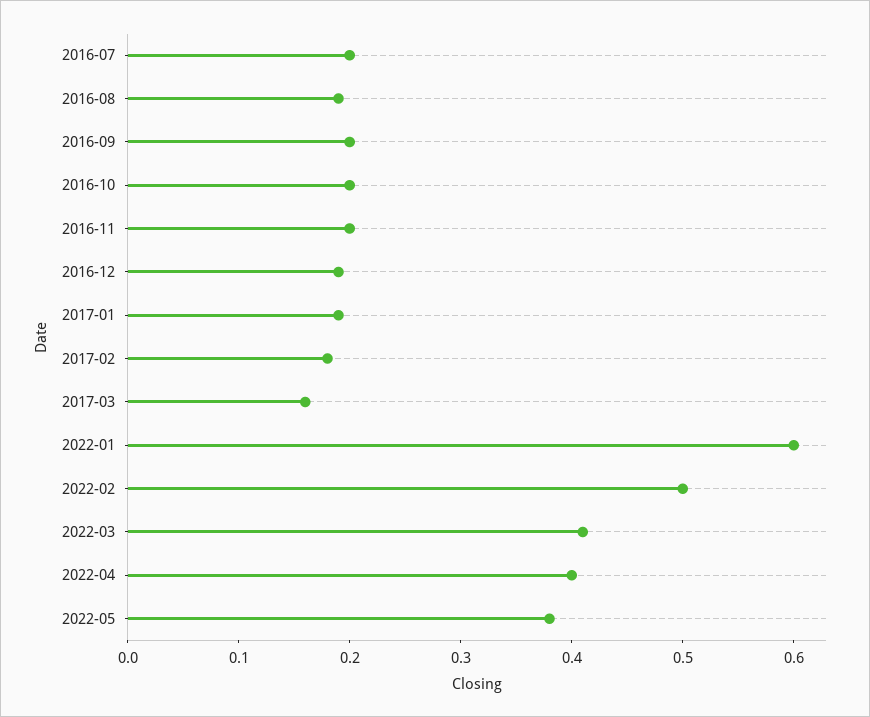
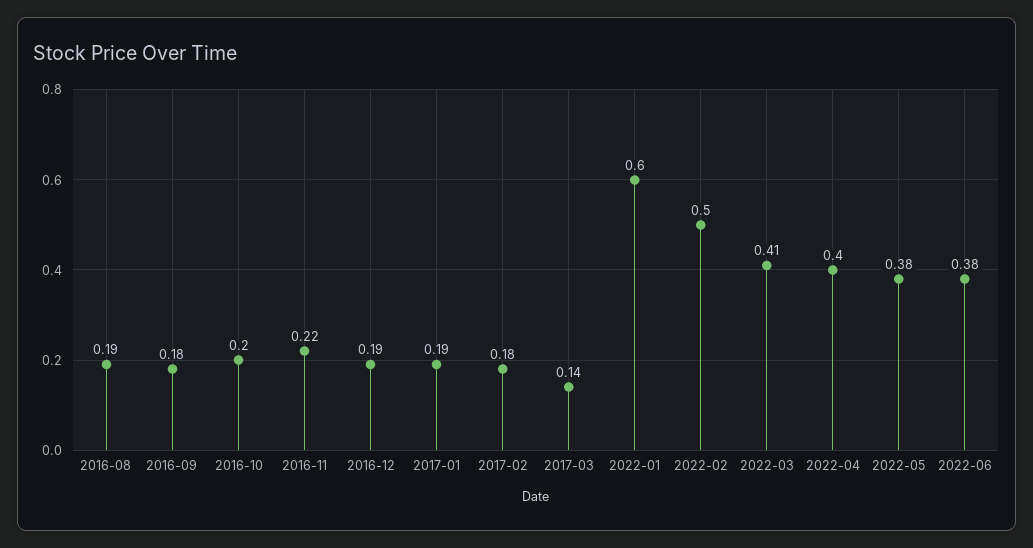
2016-07: 0.2 -> none
2016-09: 0.2 -> 0.18
2016-11: 0.2 -> 0.22
2017-03: 0.16 -> 0.14
2022-06: none -> 0.38

